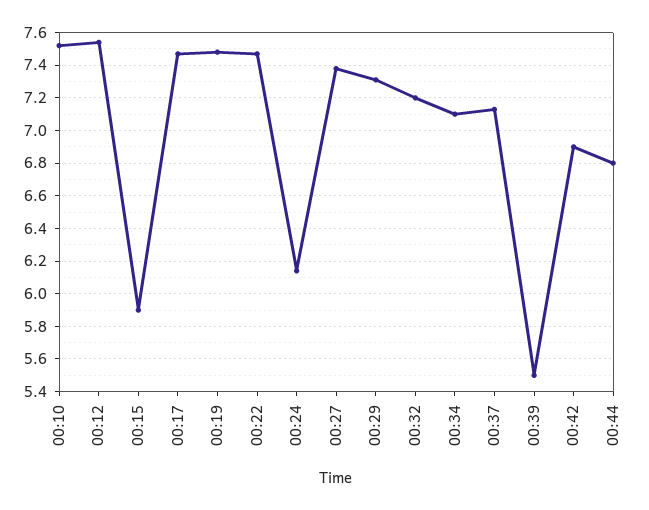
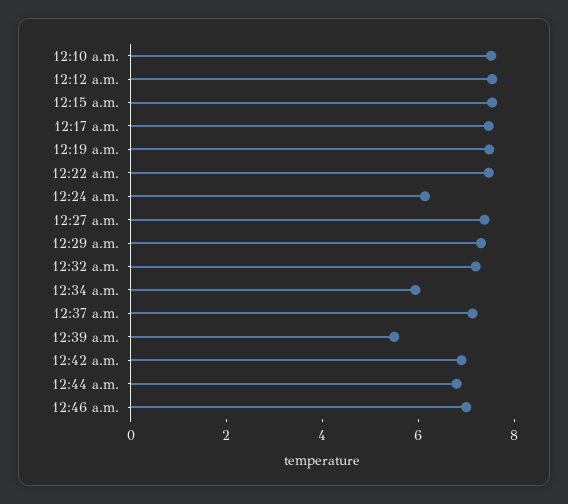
00:15: 5.9 -> 7.5
00:34: 7.1 -> 6
12:46 a.m.: none -> 7

